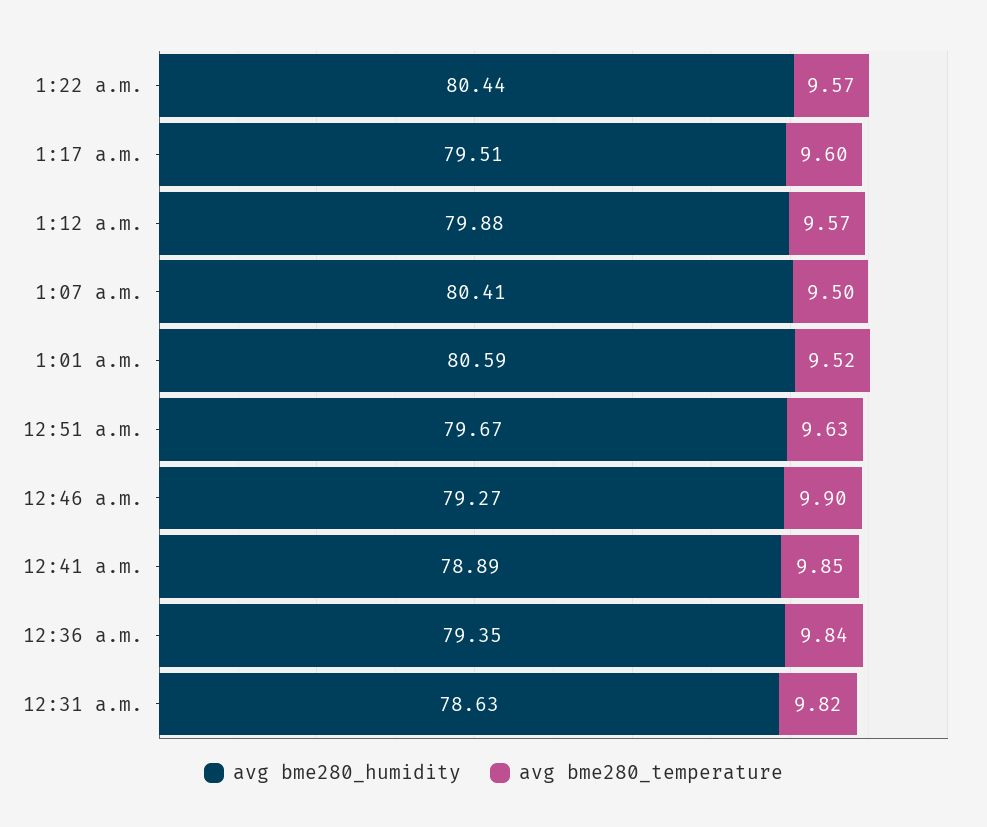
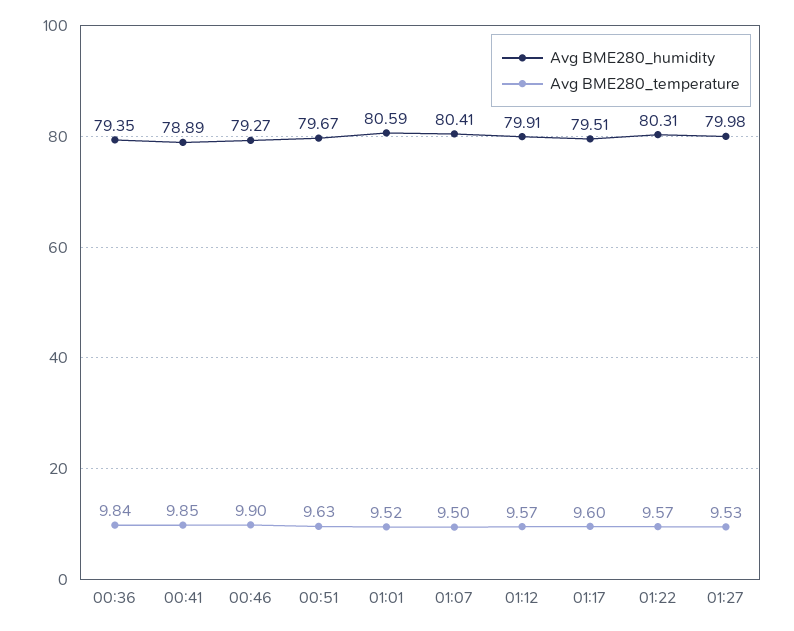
avg bme280_humidity, 1:22 a.m.: 80.44 -> 80.31
avg bme280_humidity, 1:12 a.m.: 79.88 -> 79.91
avg bme280_humidity, 12:31 a.m.: 78.63 -> none
avg bme280_temperature, 12:31 a.m.: 9.82 -> none
avg bme280_humidity, 01:27: none -> 79.98
avg bme280_temperature, 01:27: none -> 9.53

